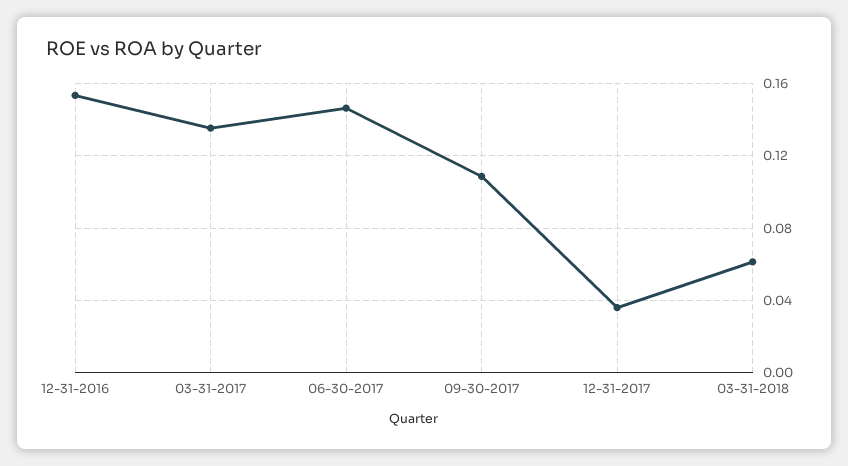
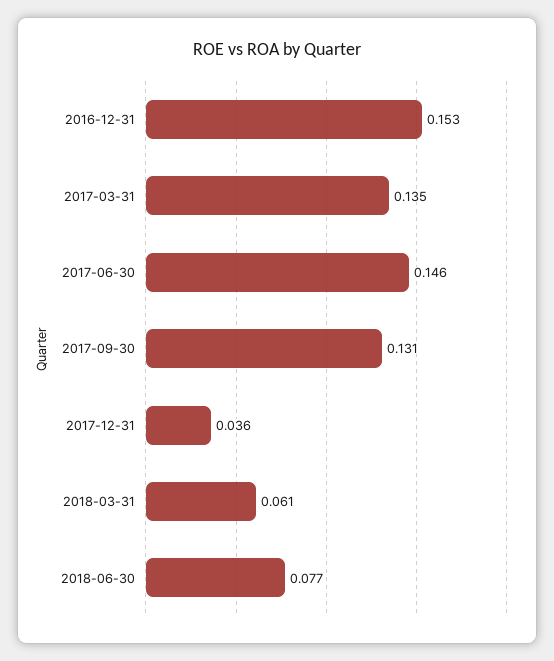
09-30-2017: 0.11 -> 0.131
2018-06-30: none -> 0.077

